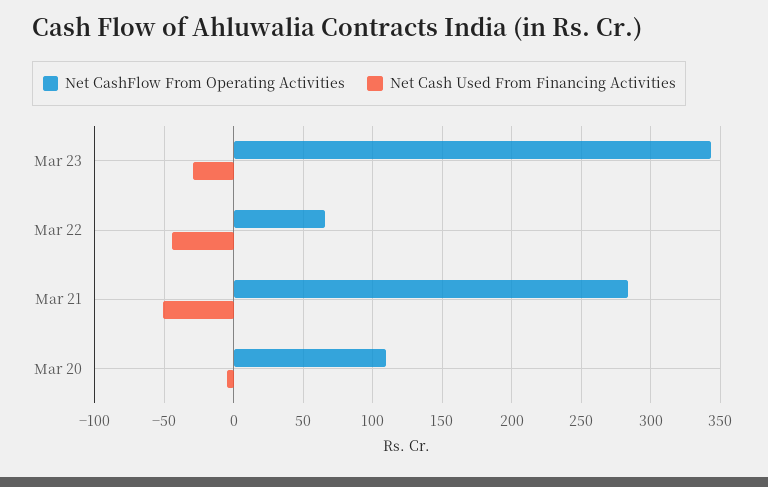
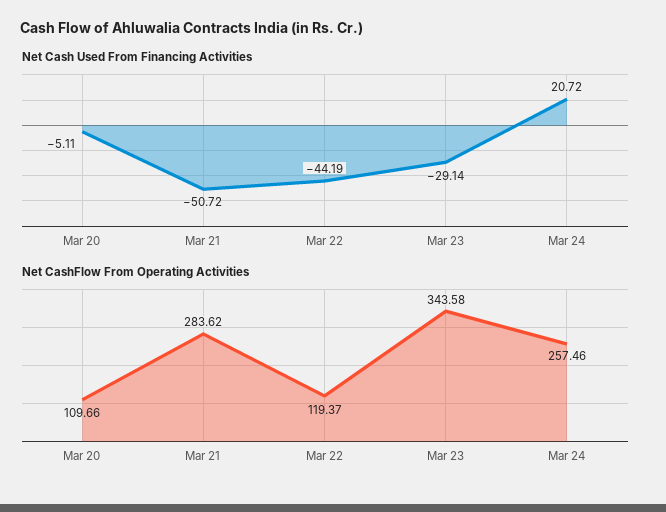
Net CashFlow From Operating Activities, Mar 22: 65 -> 119.37
Net Cash Used From Financing Activities, Mar 24: none -> 20.72
Net CashFlow From Operating Activities, Mar 24: none -> 257.46

